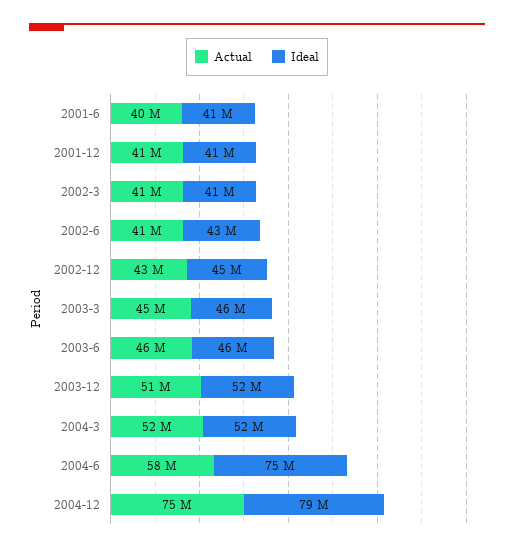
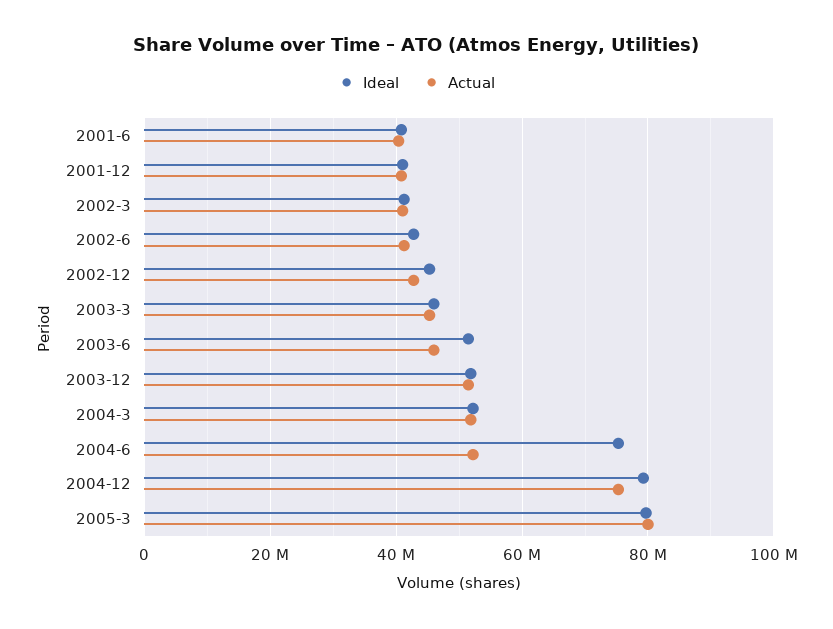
Ideal, 2003-6: 46000000 -> 52000000
Actual, 2004-6: 58000000 -> 52000000
Ideal, 2005-3: none -> 80000000
Actual, 2005-3: none -> 80000000

